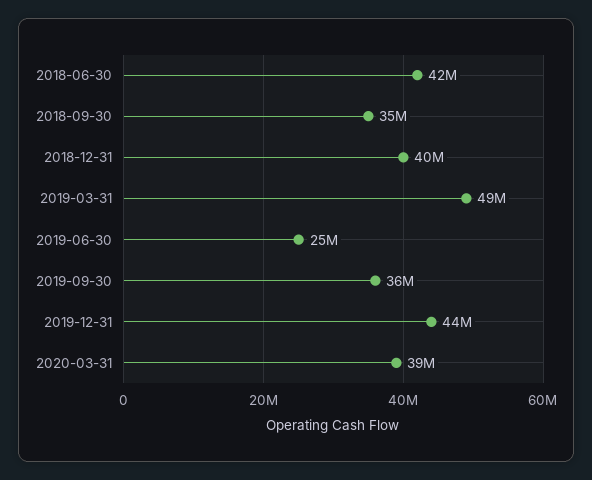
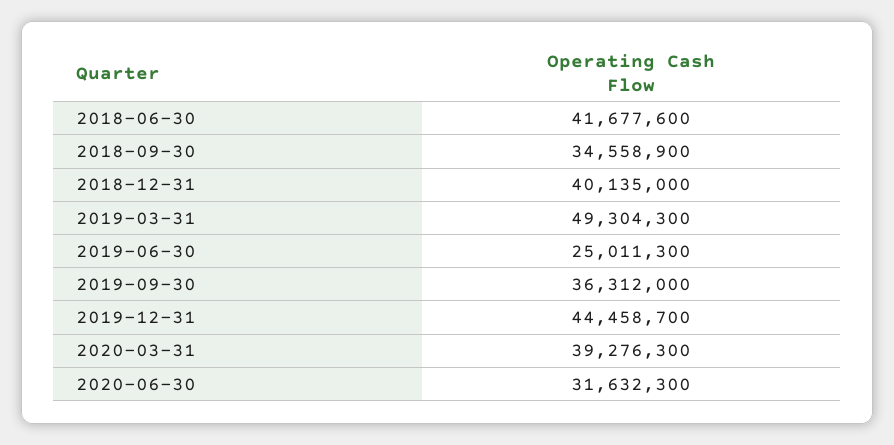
2020-06-30: none -> 31632300

